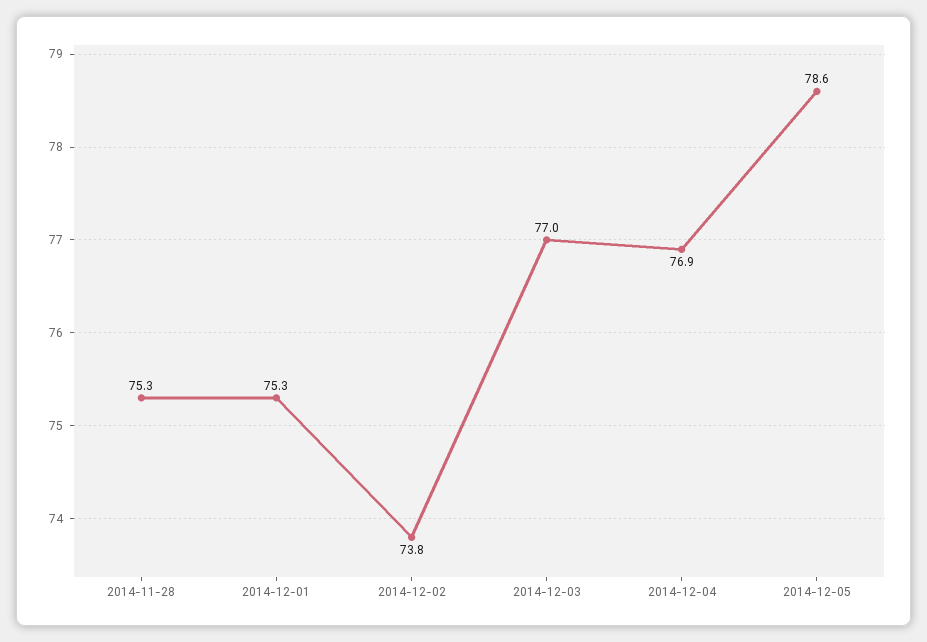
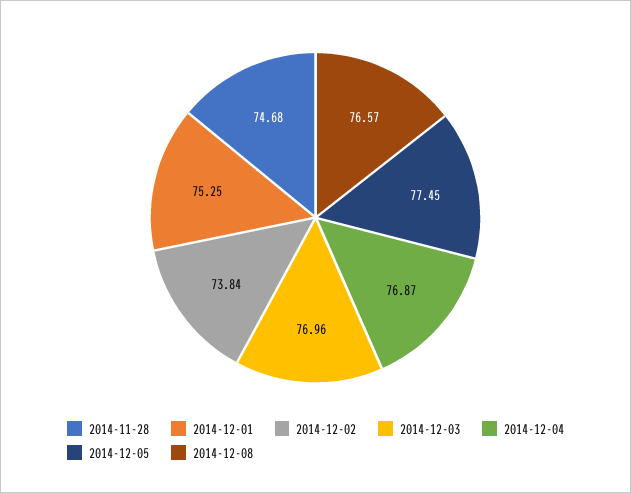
2014-11-28: 75.3 -> 74.68
2014-12-05: 78.6 -> 77.45
2014-12-08: none -> 76.57

